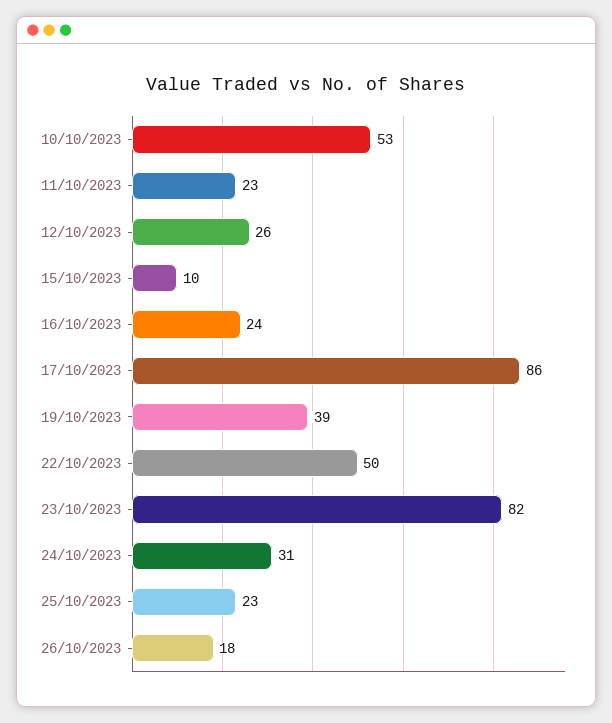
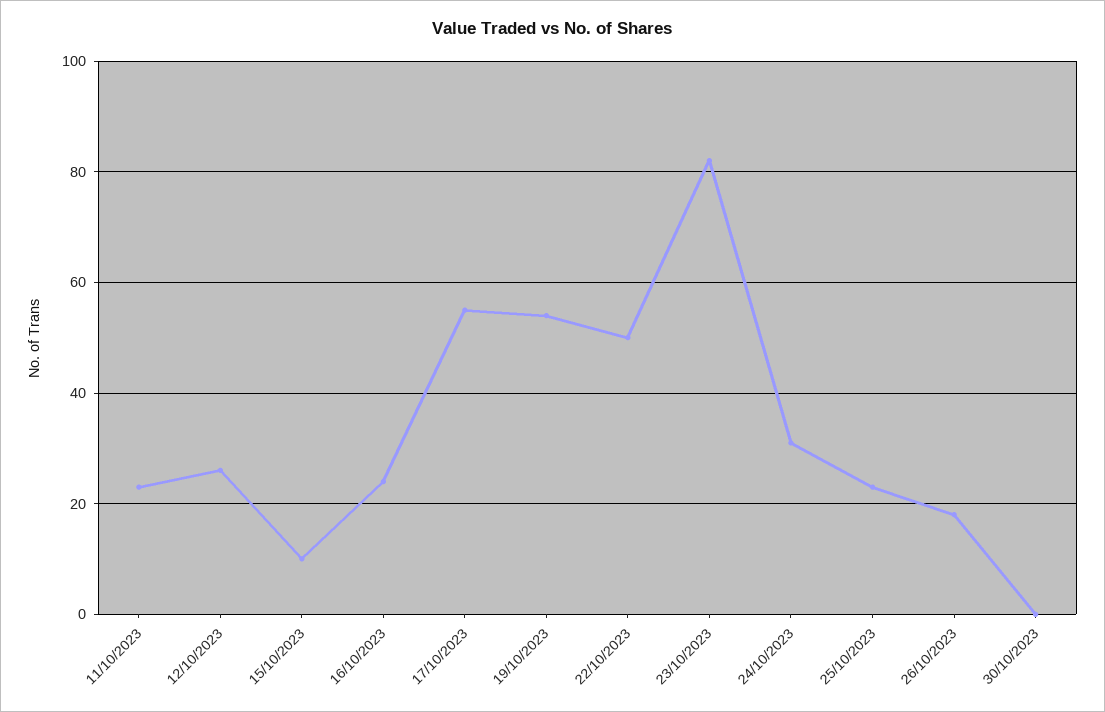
10/10/2023: 53 -> none
17/10/2023: 86 -> 55
19/10/2023: 39 -> 55
30/10/2023: none -> 0

